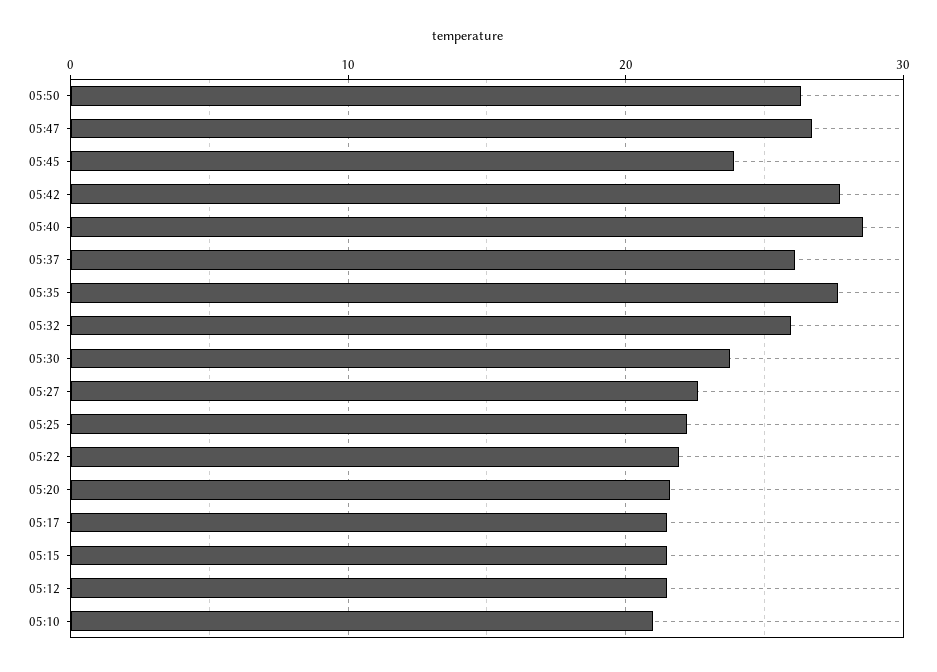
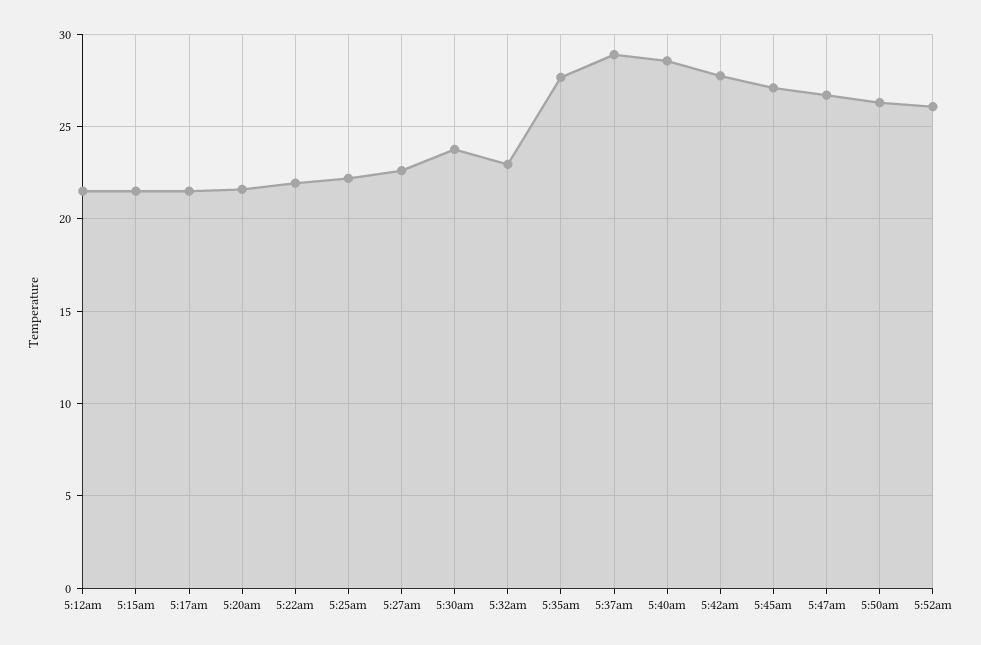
05:45: 24 -> 27
05:37: 26 -> 29
05:32: 26 -> 23
05:10: 21 -> none
5:52am: none -> 26

